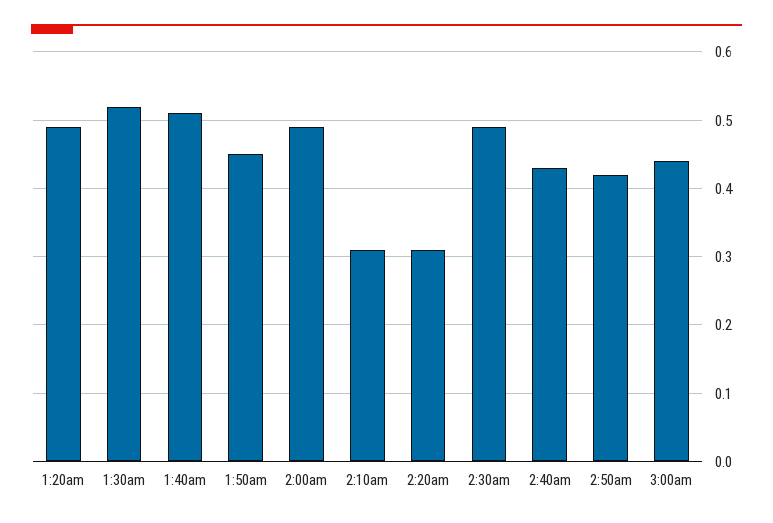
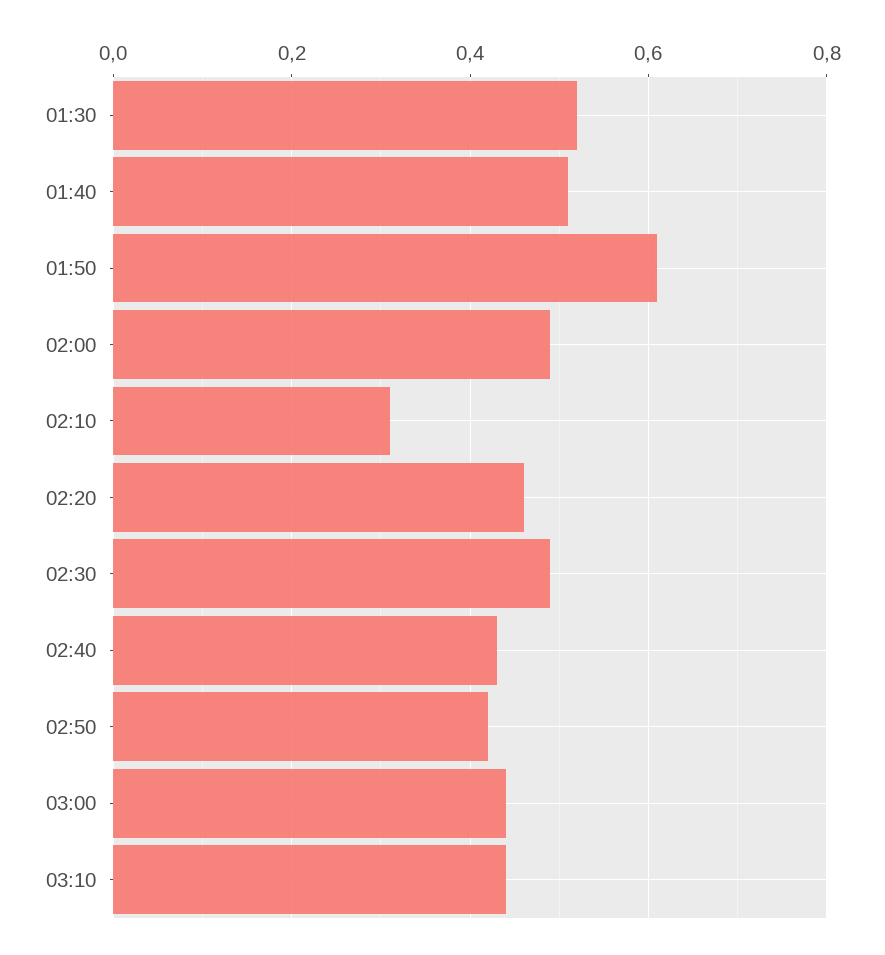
1:20am: 0.49 -> none
1:50am: 0.45 -> 0.6
2:20am: 0.31 -> 0.45
03:10: none -> 0.45

